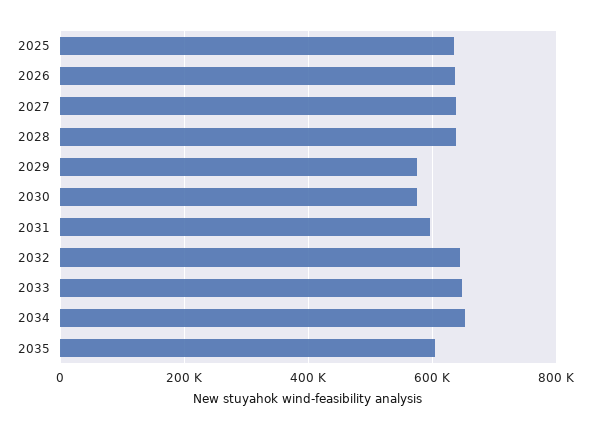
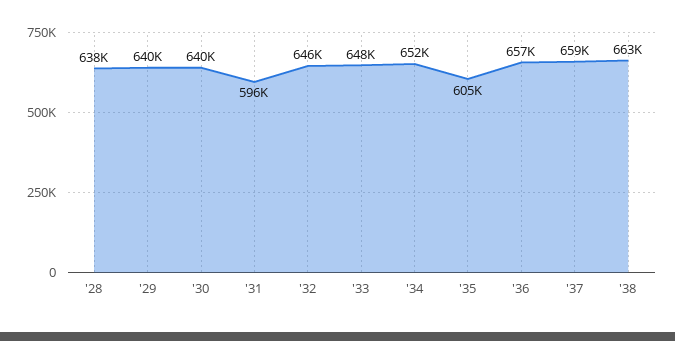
2025: 640000 -> none
2026: 640000 -> none
2027: 640000 -> none
2029: 580000 -> 640000
2030: 580000 -> 640000
'36: none -> 657000
'37: none -> 659000
'38: none -> 663000

